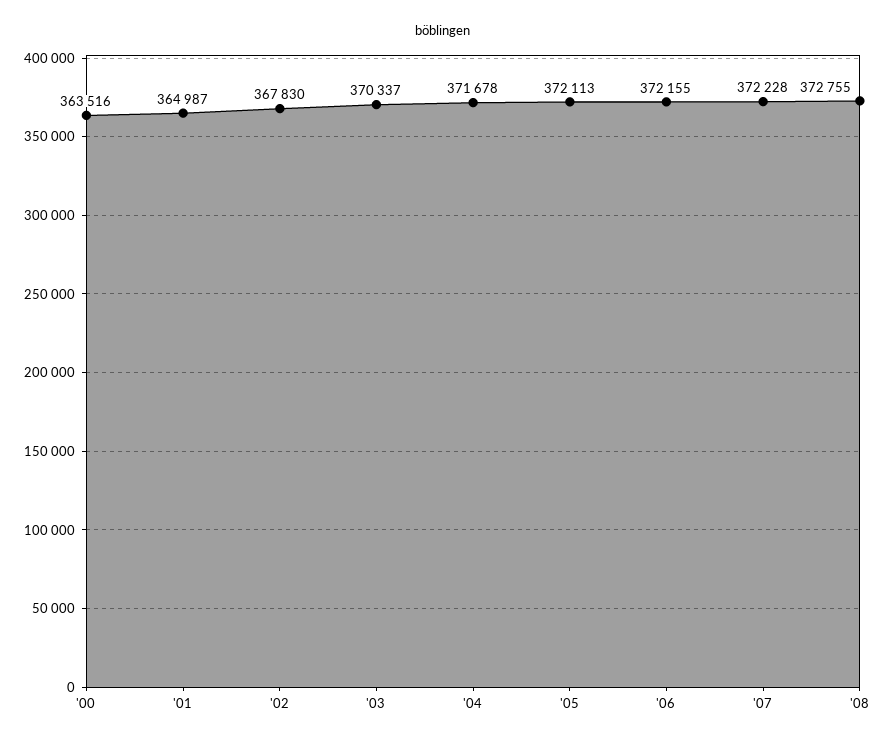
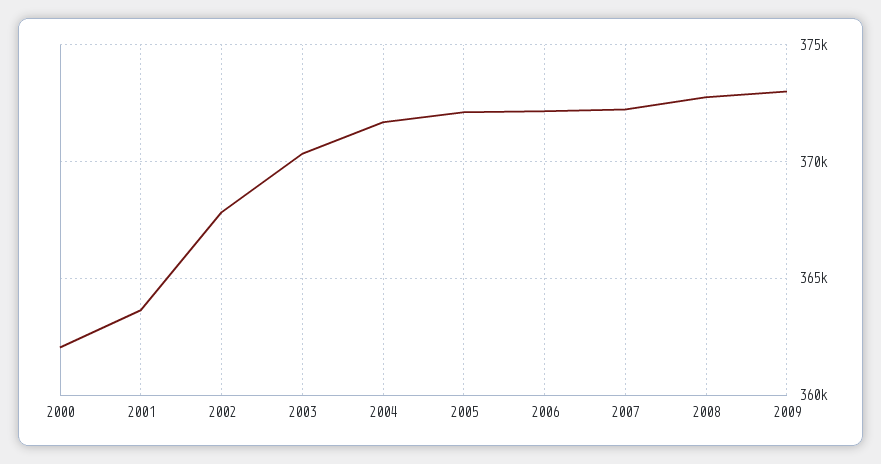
'00: 363516 -> 362000
'01: 364987 -> 363500
2009: none -> 373000

